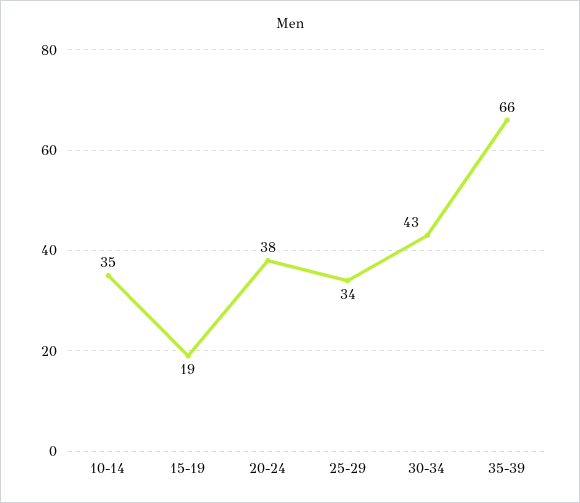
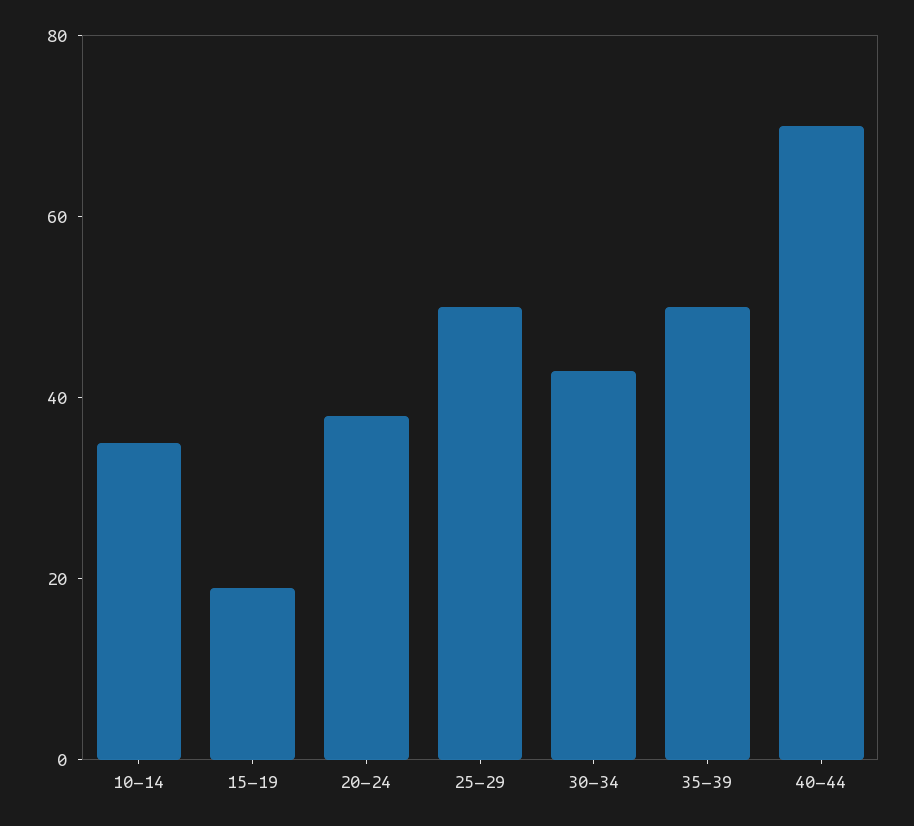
25-29: 34 -> 50
35-39: 66 -> 50
40-44: none -> 70

